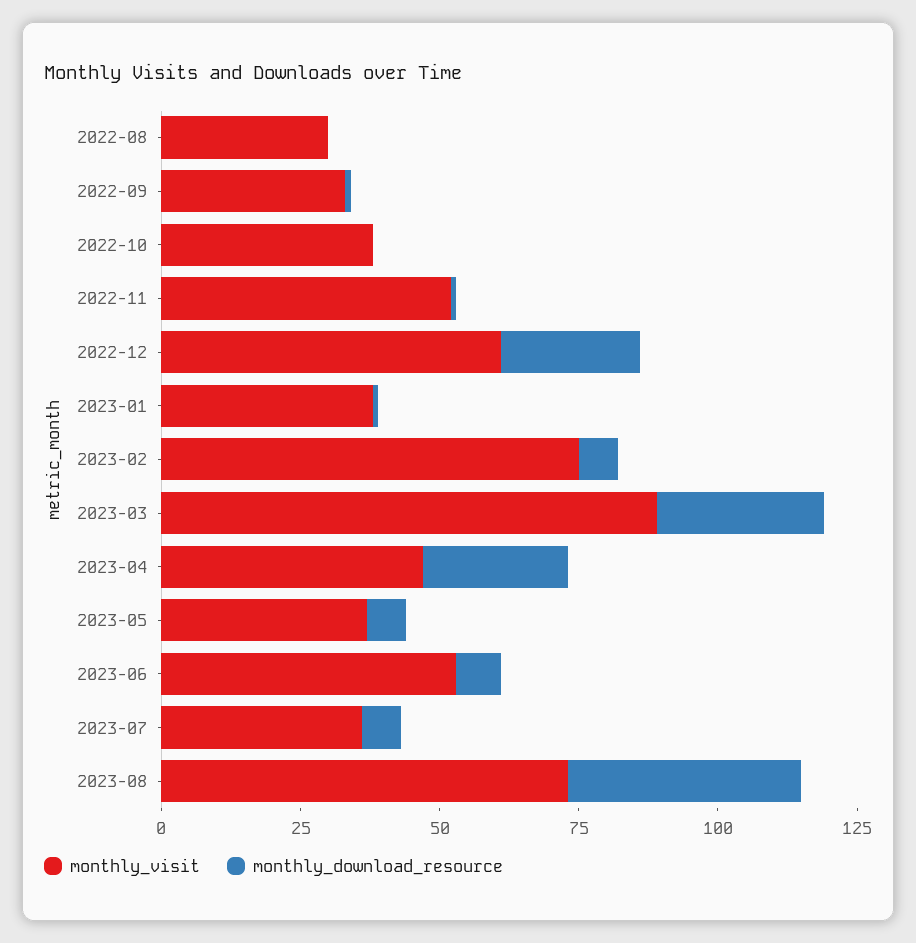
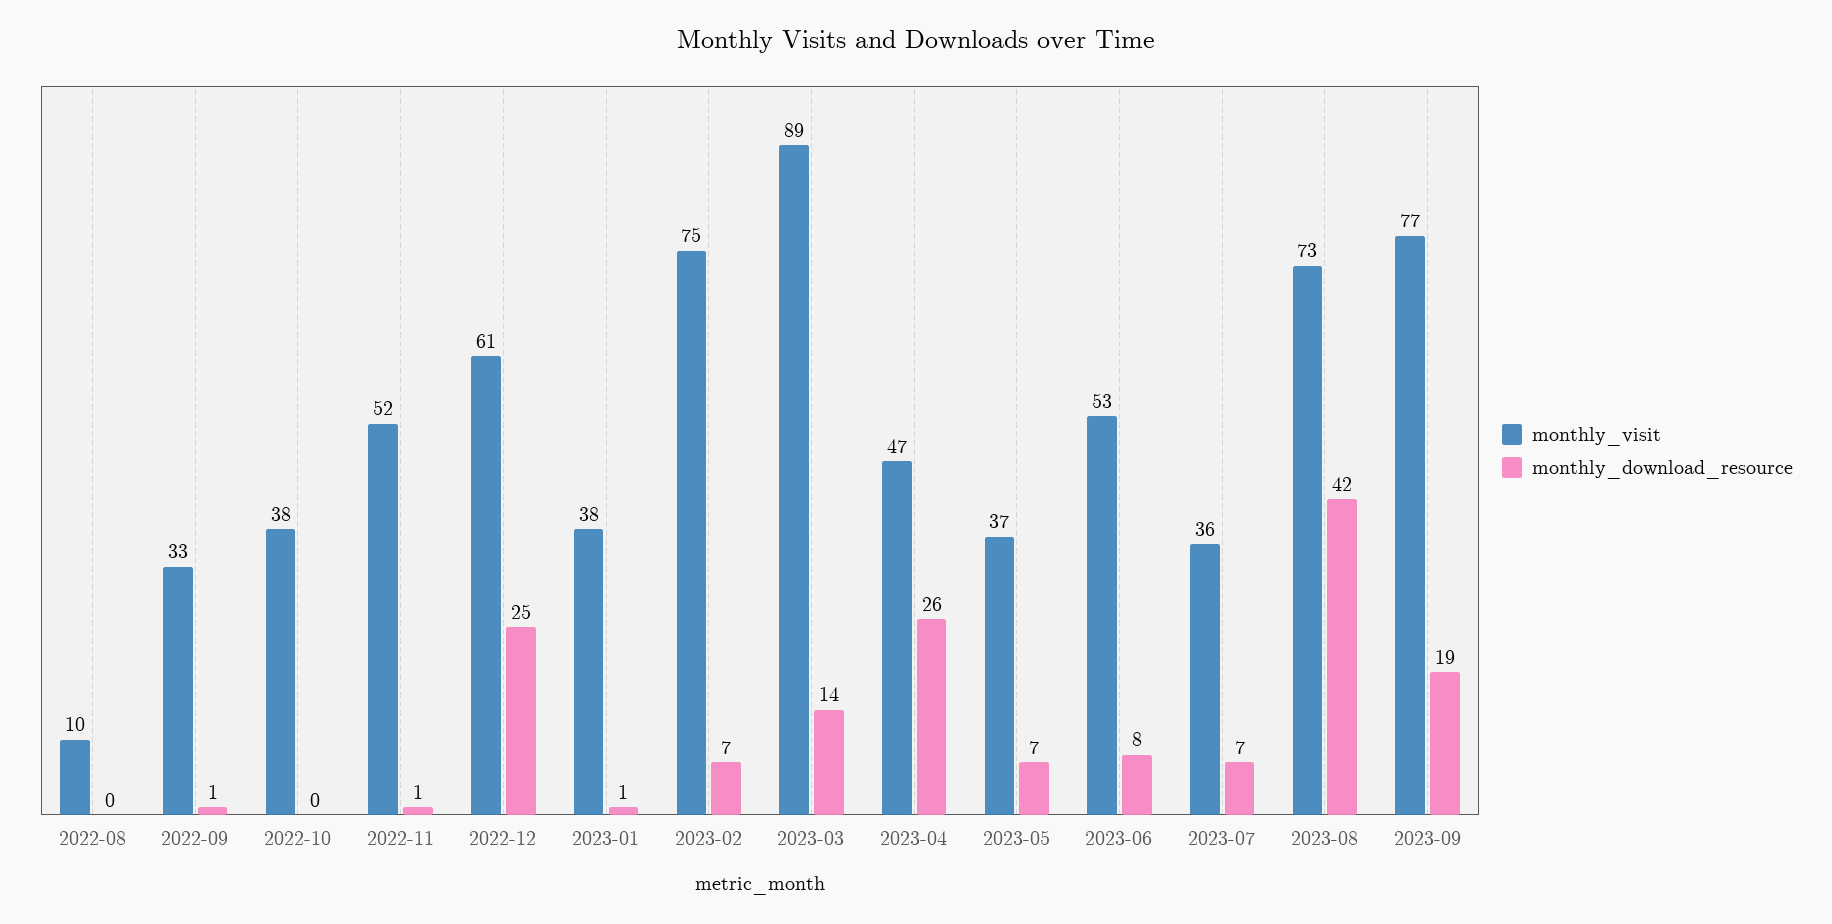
monthly_visit, 2022-08: 30 -> 10
monthly_download_resource, 2023-03: 30 -> 14
monthly_visit, 2023-09: none -> 77
monthly_download_resource, 2023-09: none -> 19

